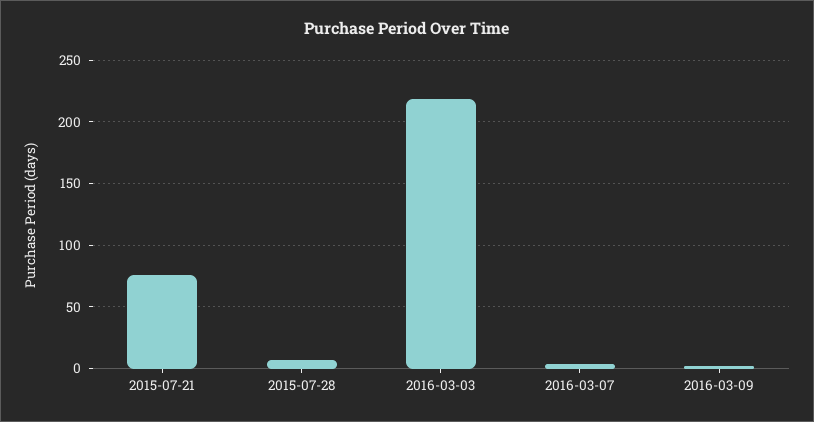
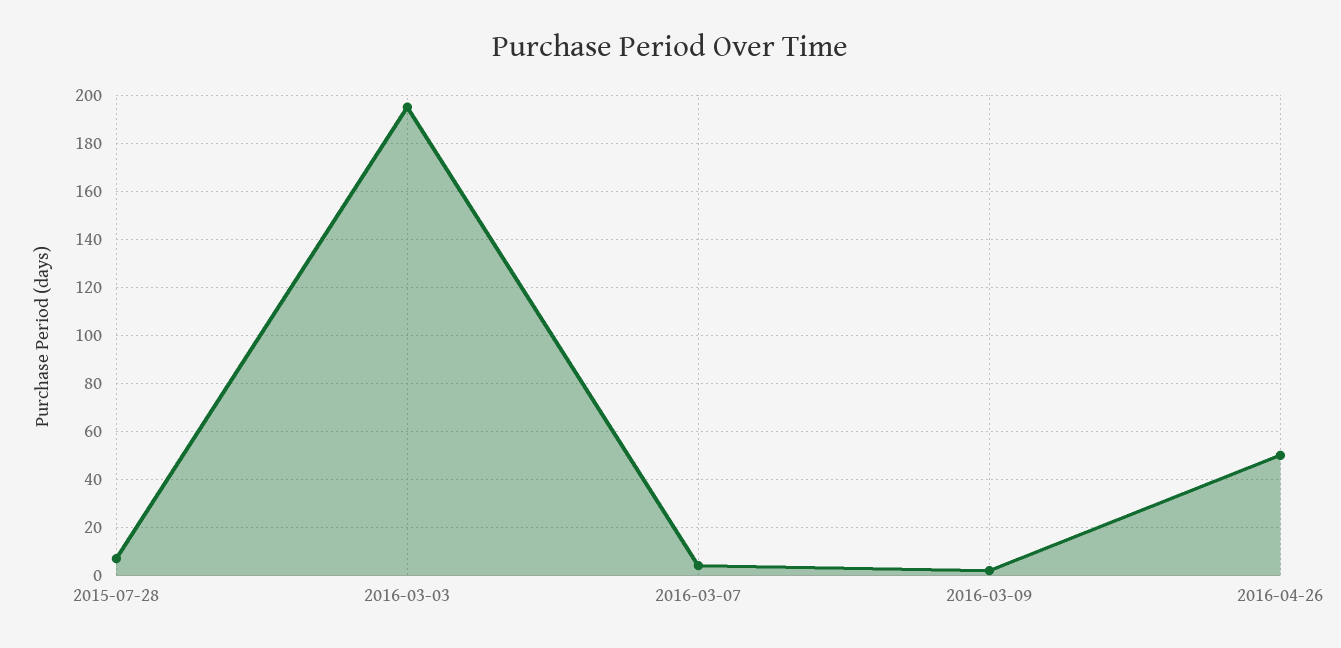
2015-07-21: 75 -> none
2016-03-03: 220 -> 195
2016-04-26: none -> 50

